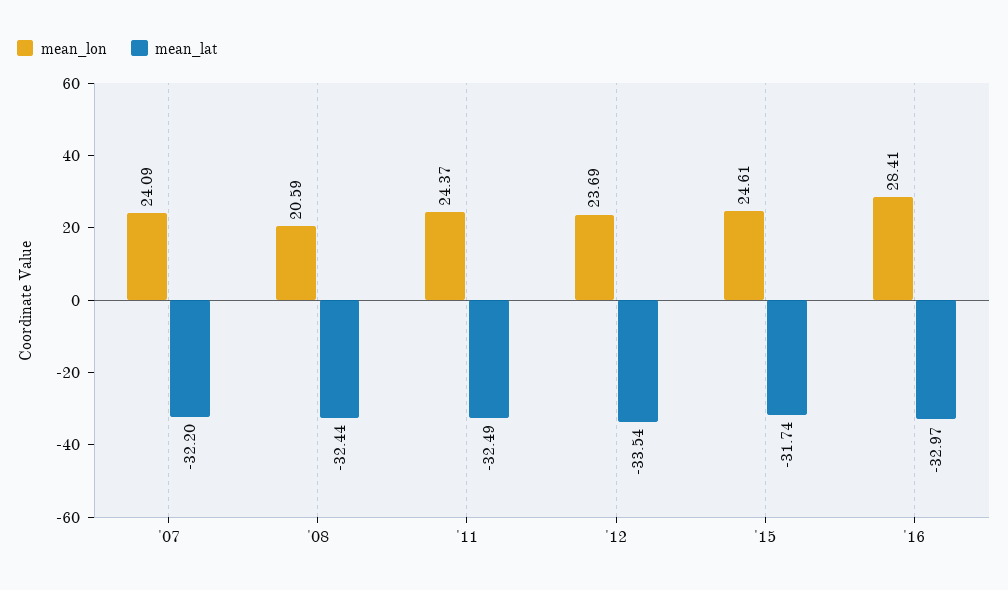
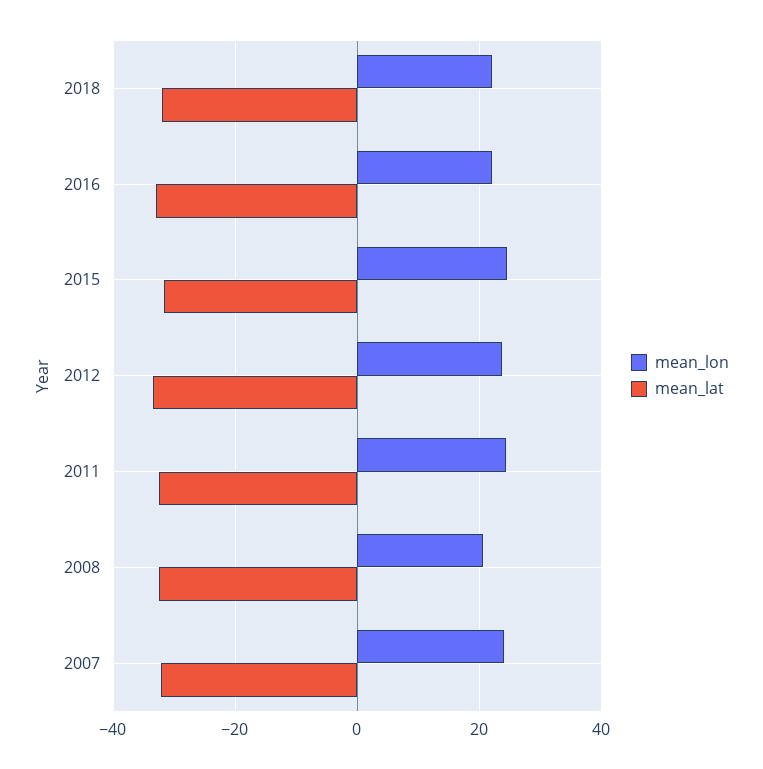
mean_lon, '16: 28.41 -> 22
mean_lon, 2018: none -> 22
mean_lat, 2018: none -> -32

